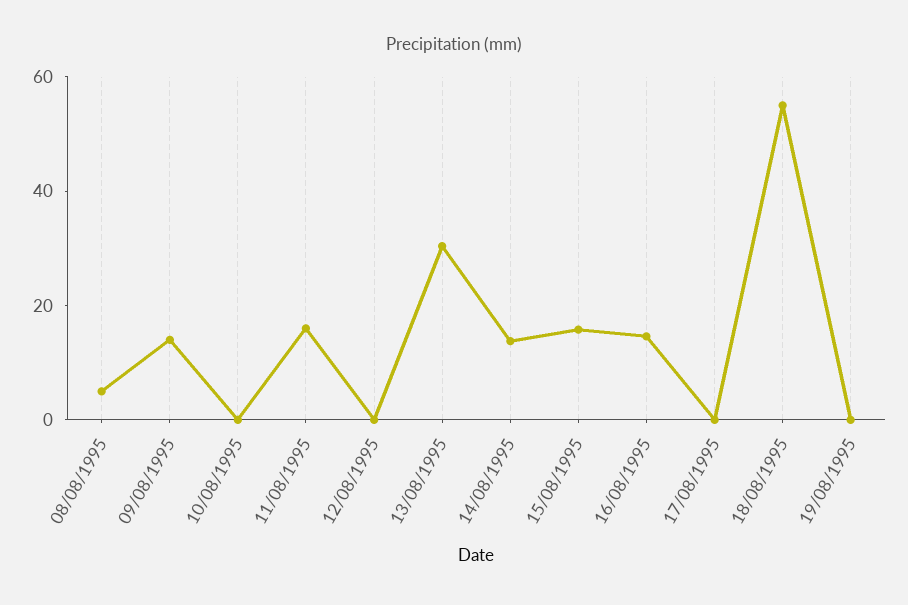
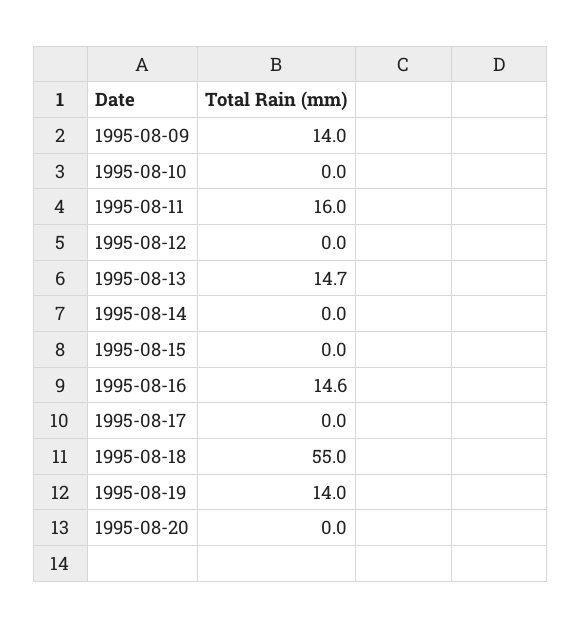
08/08/1995: 5 -> none
13/08/1995: 30 -> 14.7
14/08/1995: 15 -> 0
15/08/1995: 15 -> 0
19/08/1995: 0 -> 14
1995-08-20: none -> 0

